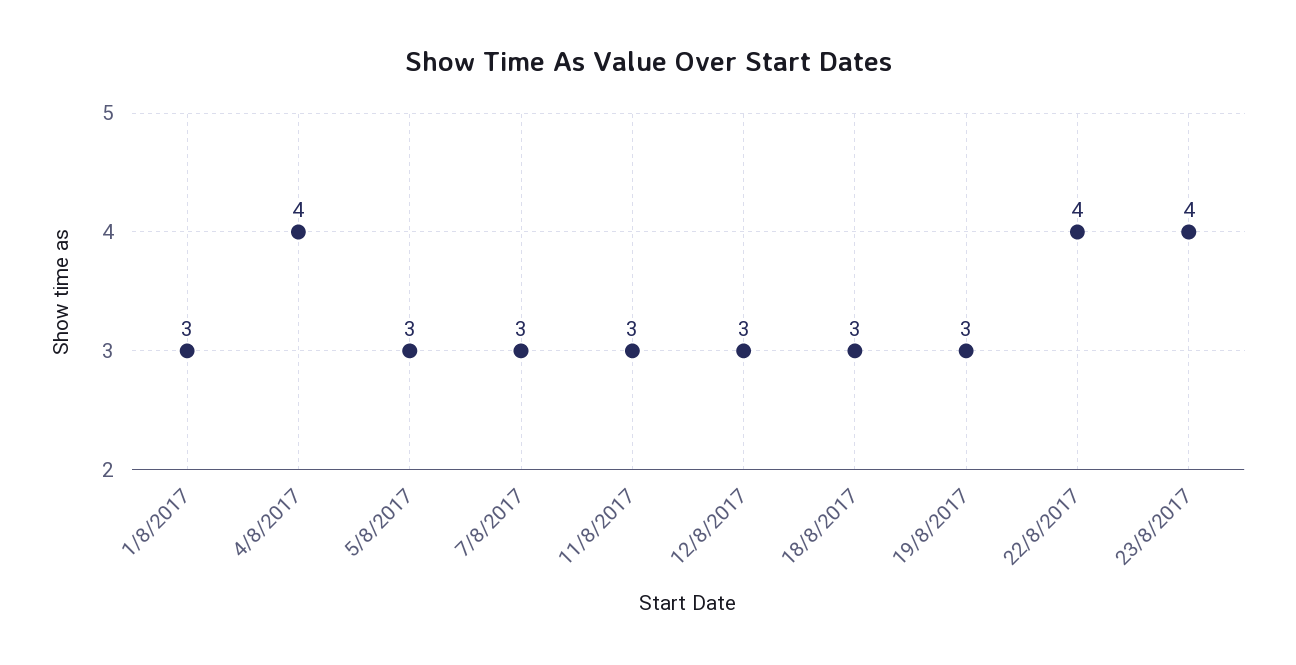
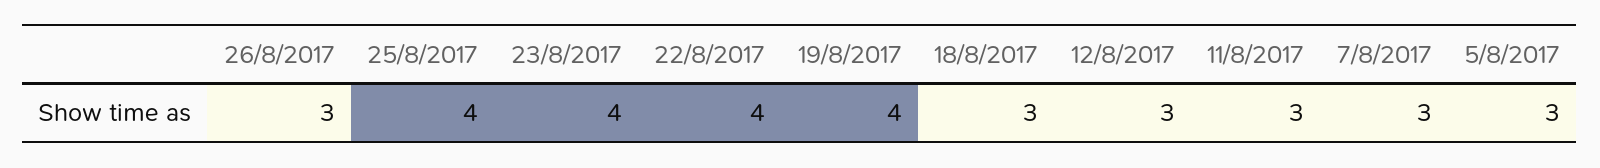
1/8/2017: 3 -> none
4/8/2017: 4 -> none
19/8/2017: 3 -> 4
26/8/2017: none -> 3
25/8/2017: none -> 4

